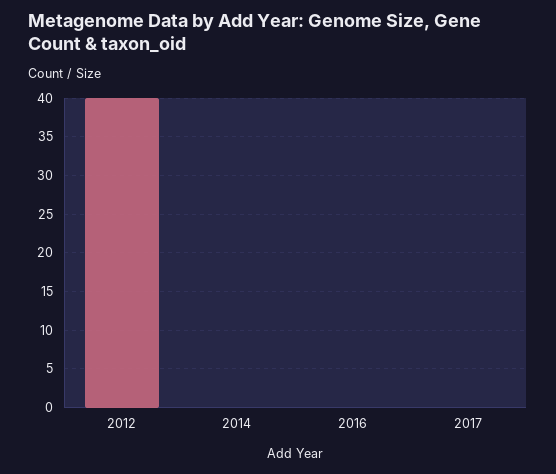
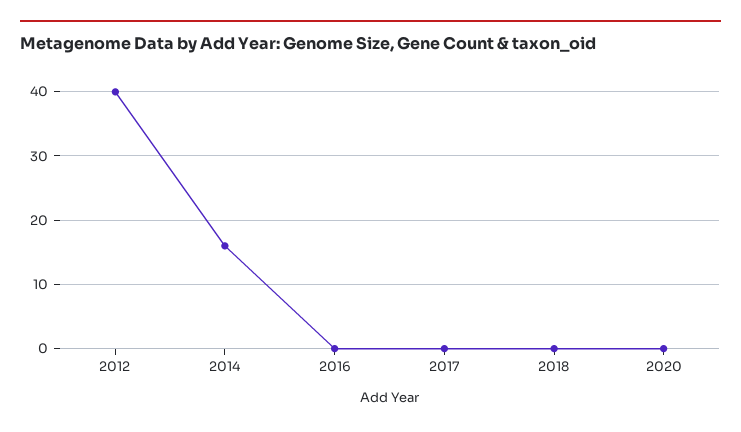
2014: 0 -> 16
2018: none -> 0
2020: none -> 0

